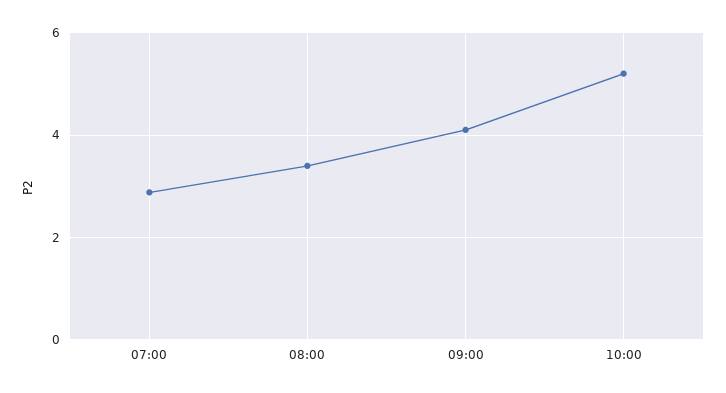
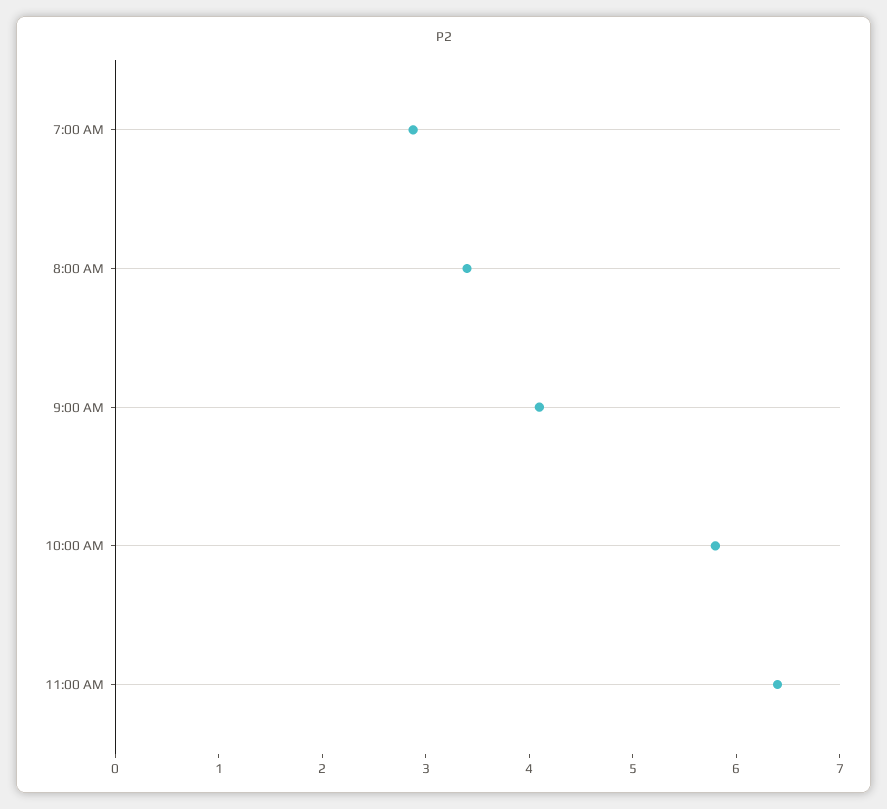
10:00: 5.2 -> 5.8
11:00 AM: none -> 6.4

